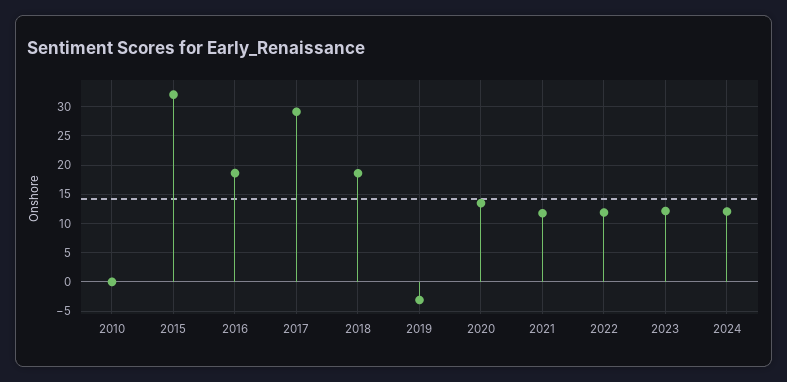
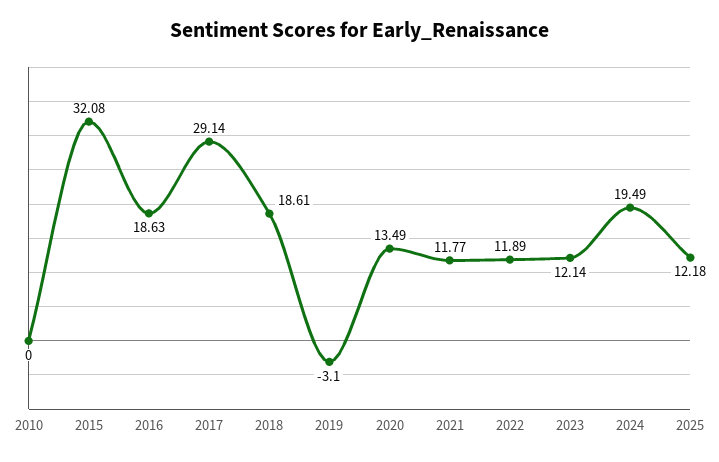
2024: 12.5 -> 19.49
2025: none -> 12.18

